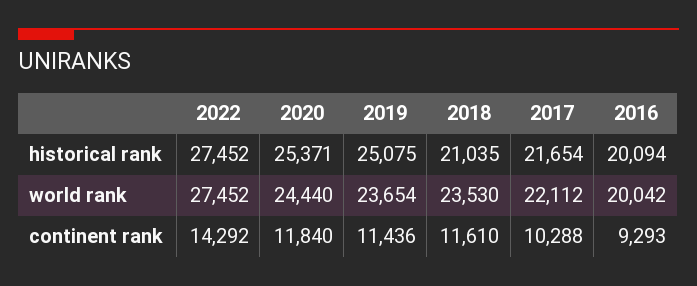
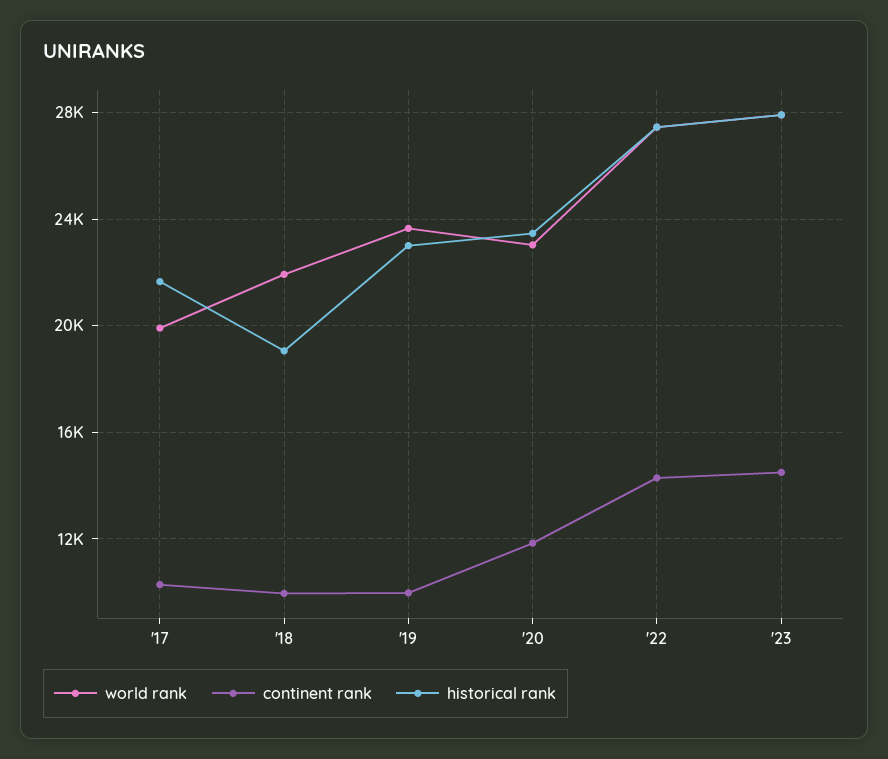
historical rank, 2020: 25371 -> 23500
historical rank, 2019: 25075 -> 23000
historical rank, 2018: 21035 -> 19000
historical rank, 2016: 20094 -> none
world rank, 2020: 24440 -> 23000
world rank, 2018: 23530 -> 22000
world rank, 2017: 22112 -> 20000
world rank, 2016: 20042 -> none
continent rank, 2019: 11436 -> 10000
continent rank, 2018: 11610 -> 10000
continent rank, 2016: 9293 -> none
world rank, '23: none -> 28000
continent rank, '23: none -> 14500
historical rank, '23: none -> 28000

